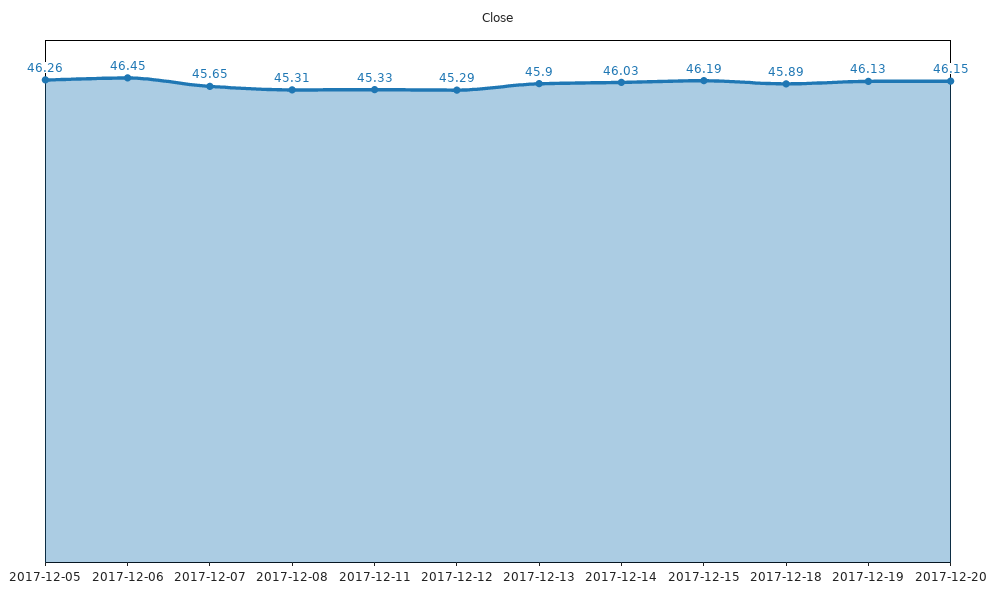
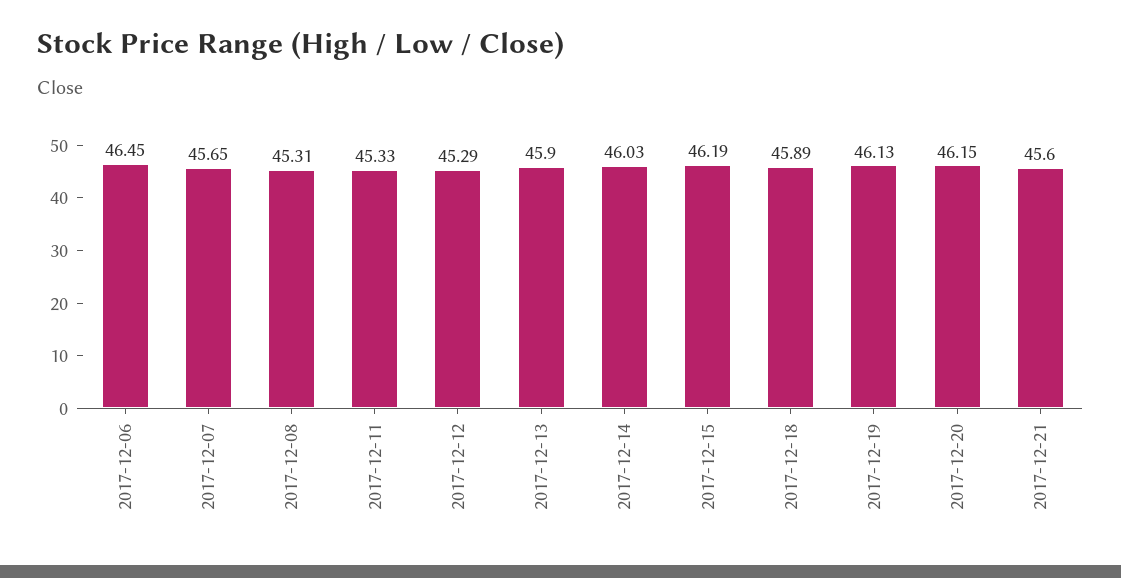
2017-12-05: 46.26 -> none
2017-12-21: none -> 45.6

